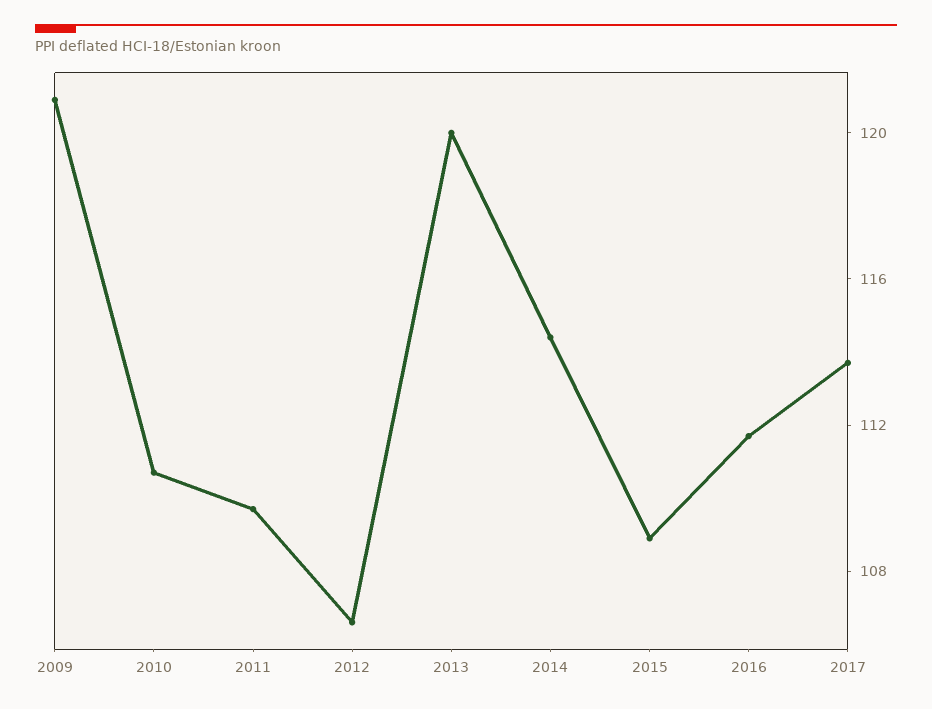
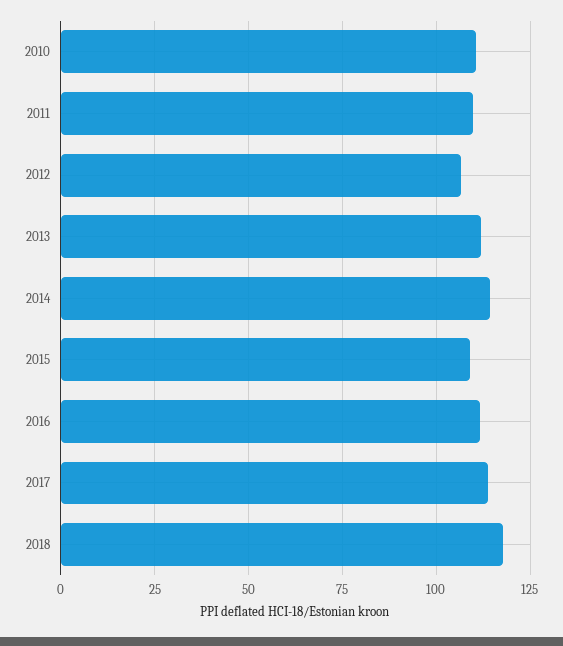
2009: 121 -> none
2013: 120 -> 112.5
2018: none -> 117.5

